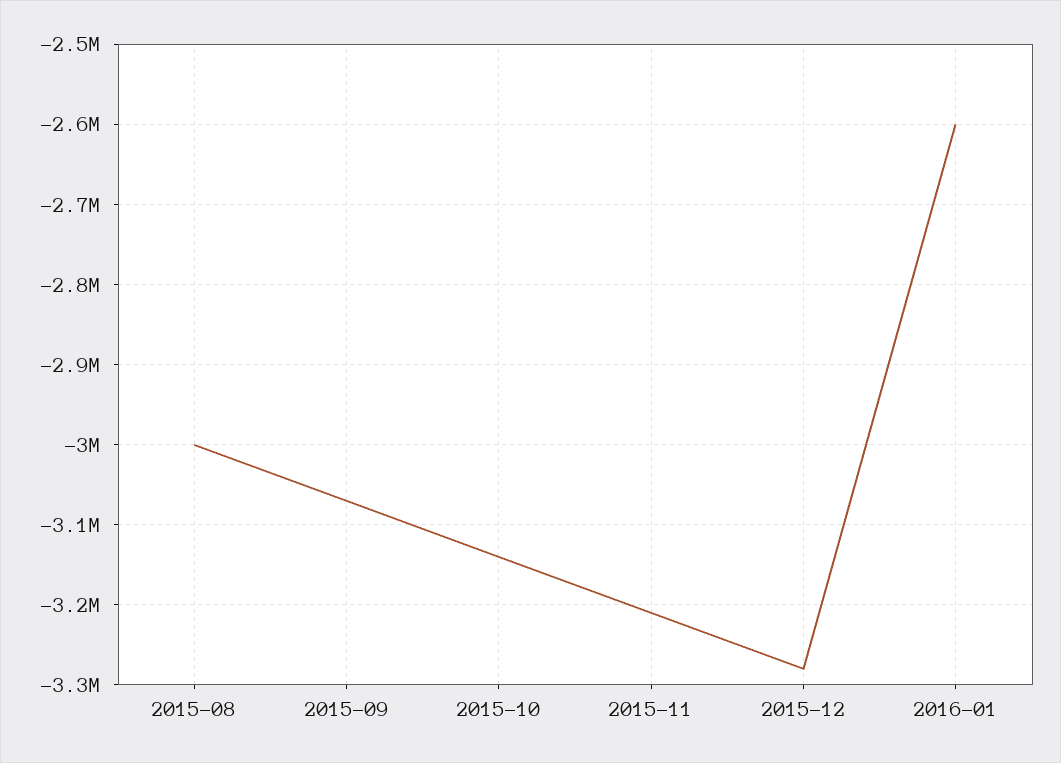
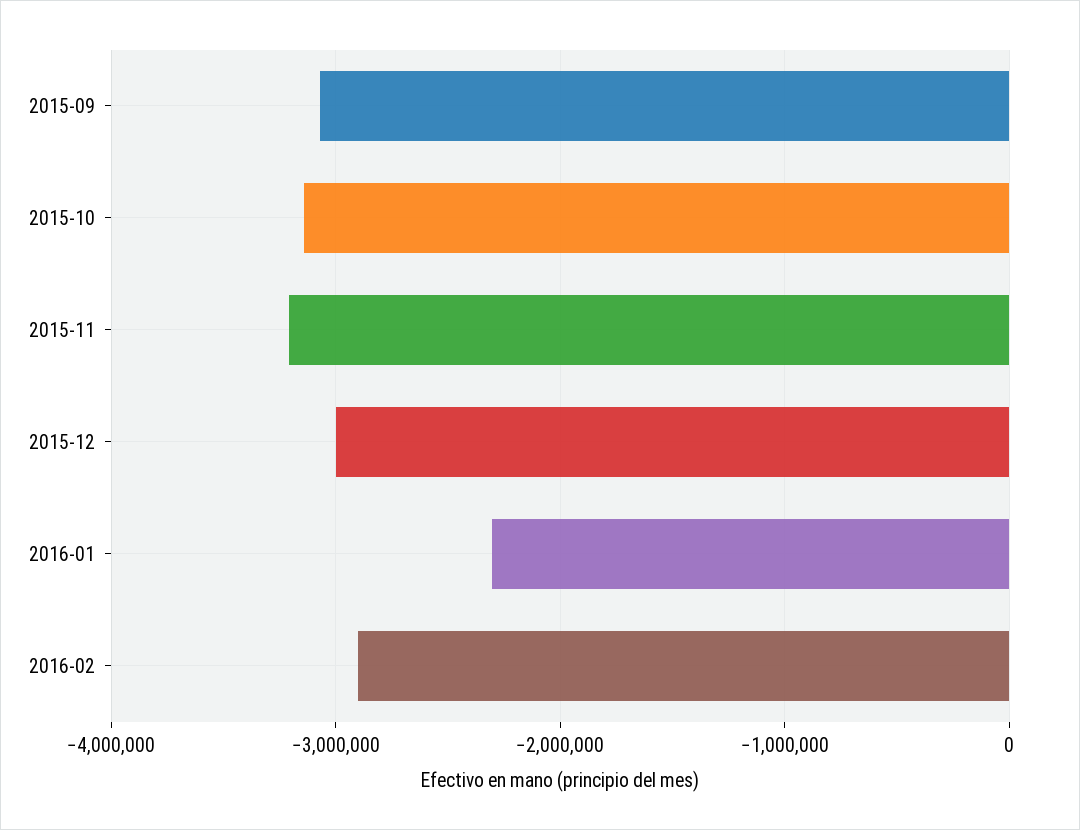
2015-08: -3000000 -> none
2015-12: -3280000 -> -3000000
2016-01: -2600000 -> -2300000
2016-02: none -> -2900000

